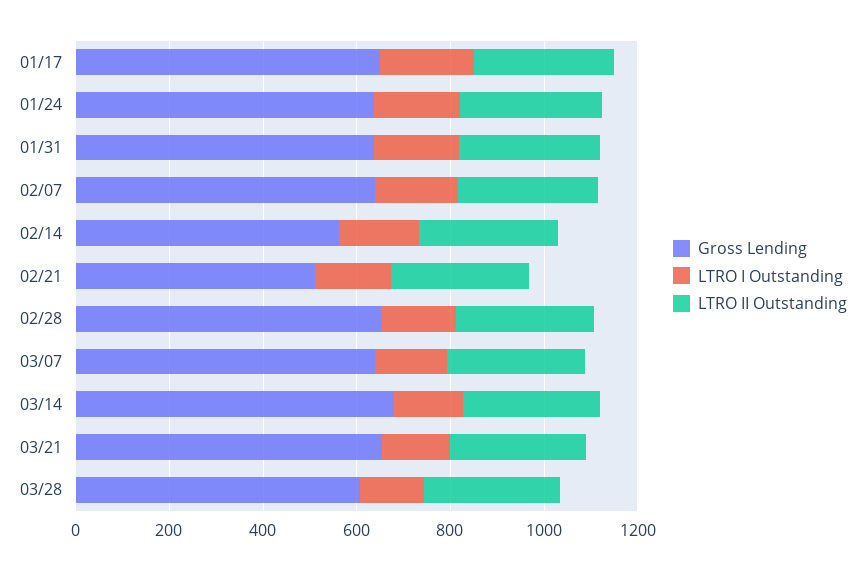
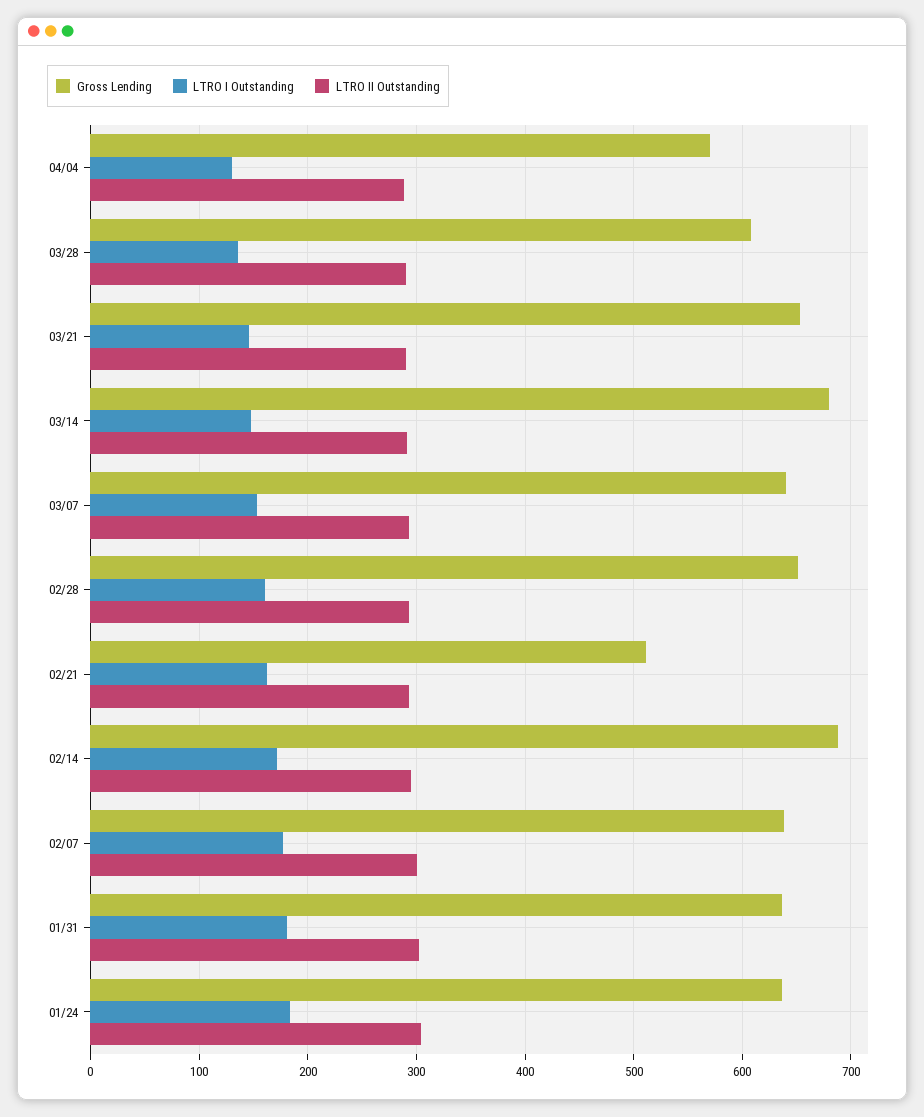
Gross Lending, 01/17: 650 -> none
LTRO I Outstanding, 01/17: 200 -> none
LTRO II Outstanding, 01/17: 300 -> none
Gross Lending, 02/14: 550 -> 690
Gross Lending, 04/04: none -> 570
LTRO I Outstanding, 04/04: none -> 130
LTRO II Outstanding, 04/04: none -> 290

